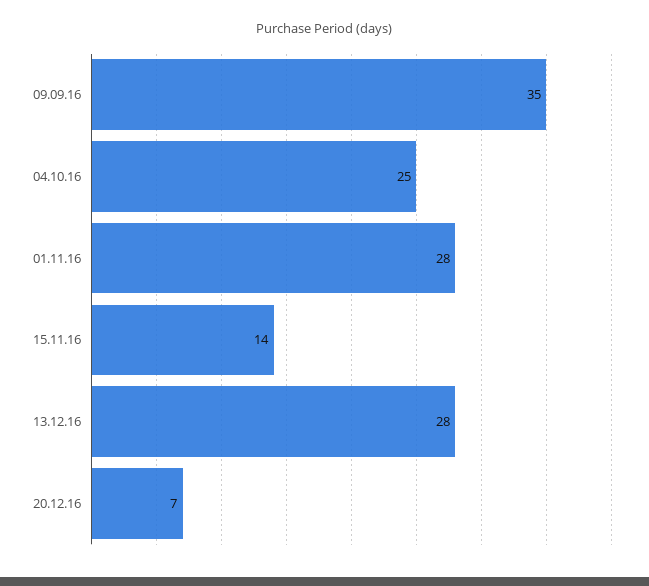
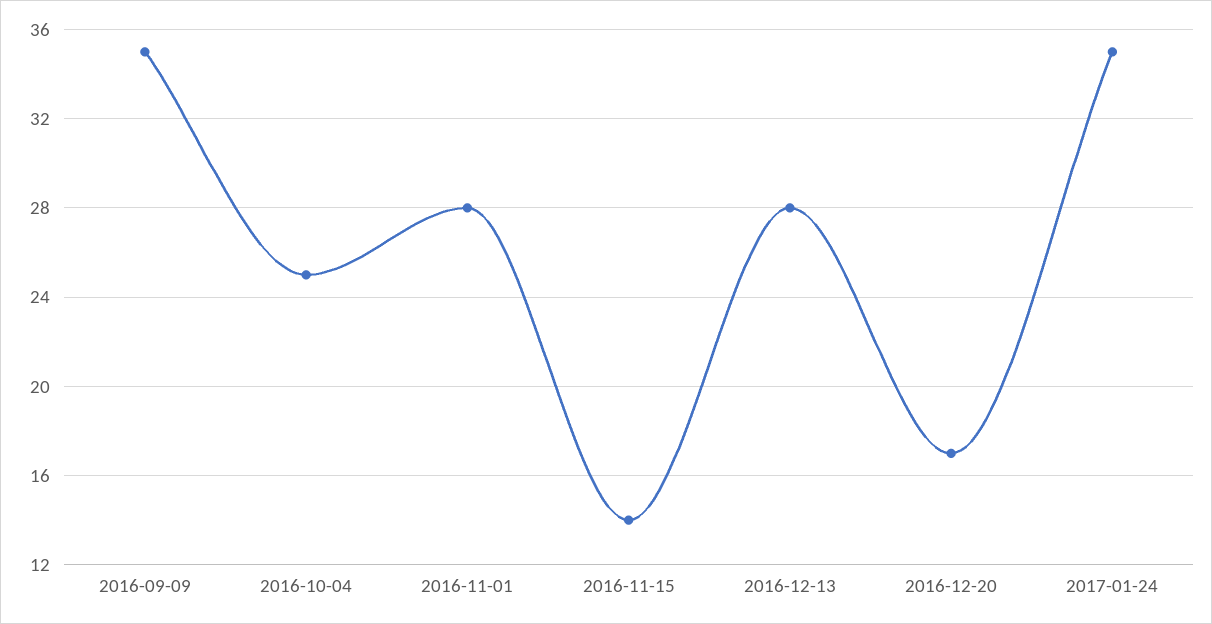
20.12.16: 7 -> 17
2017-01-24: none -> 35

